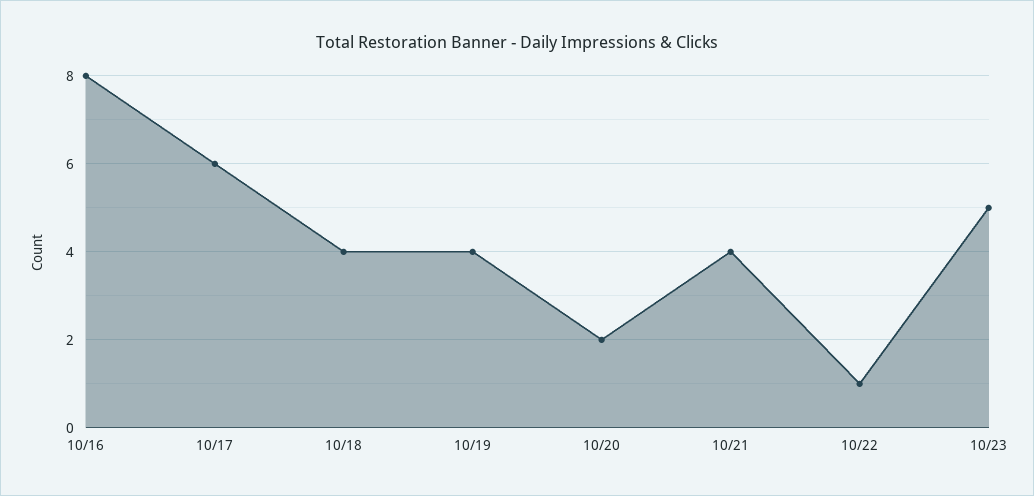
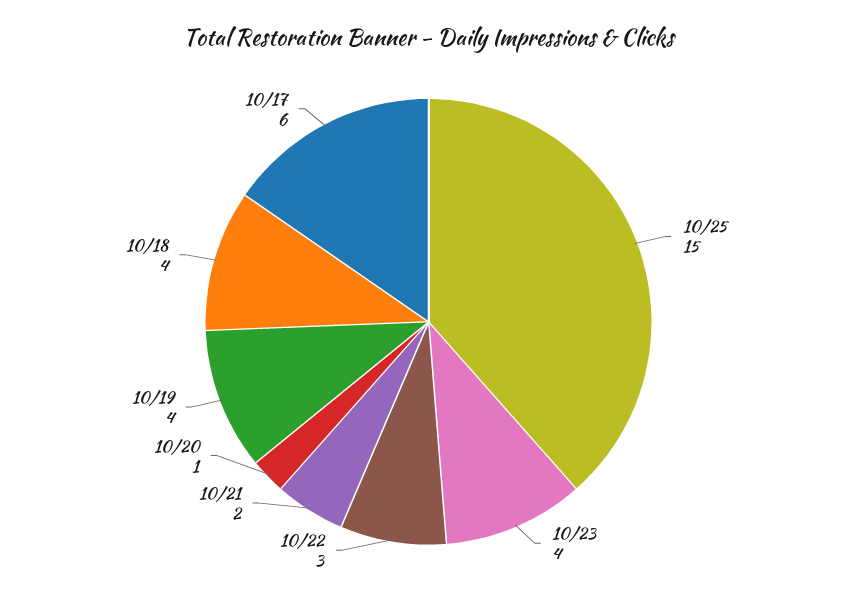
10/16: 8 -> none
10/20: 2 -> 1
10/21: 4 -> 2
10/22: 1 -> 3
10/23: 5 -> 4
10/25: none -> 15

